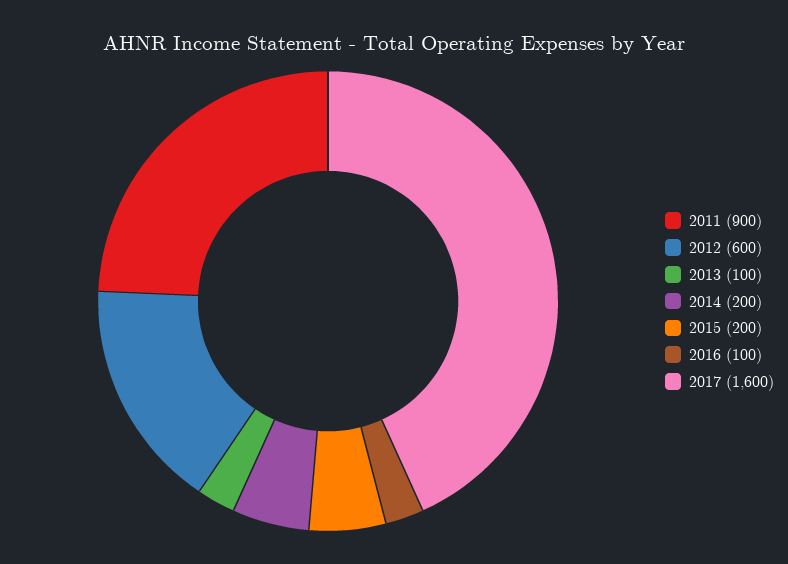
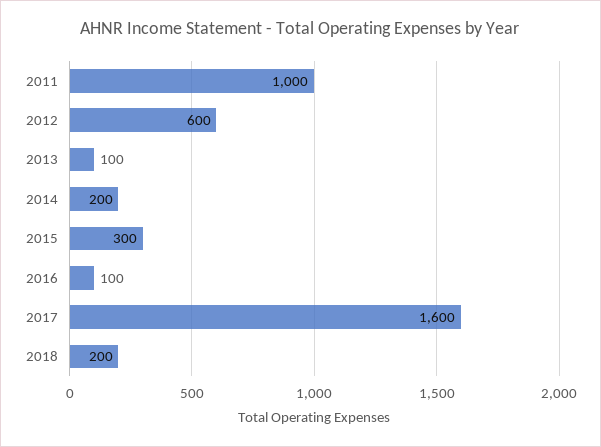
2011: 900 -> 1000
2015: 200 -> 300
2018: none -> 200

